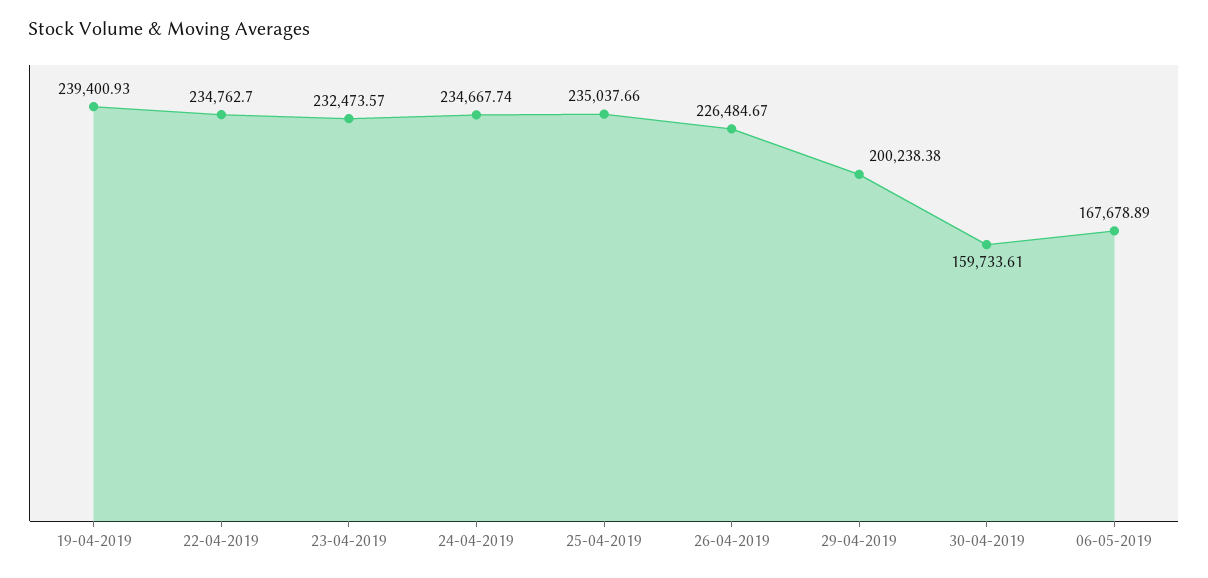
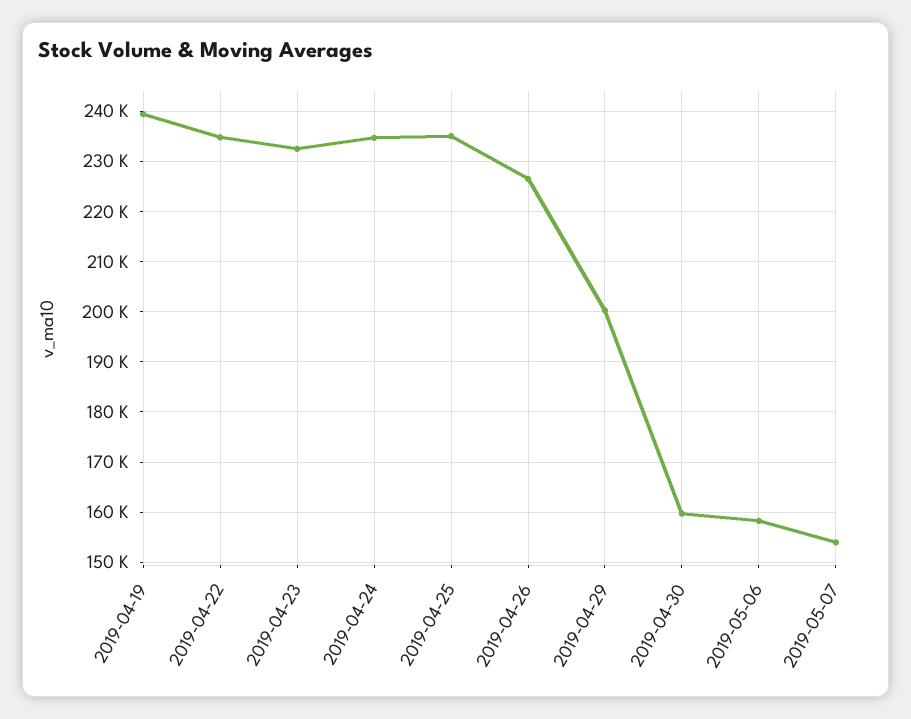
06-05-2019: 167678.89 -> 158000
2019-05-07: none -> 154000

